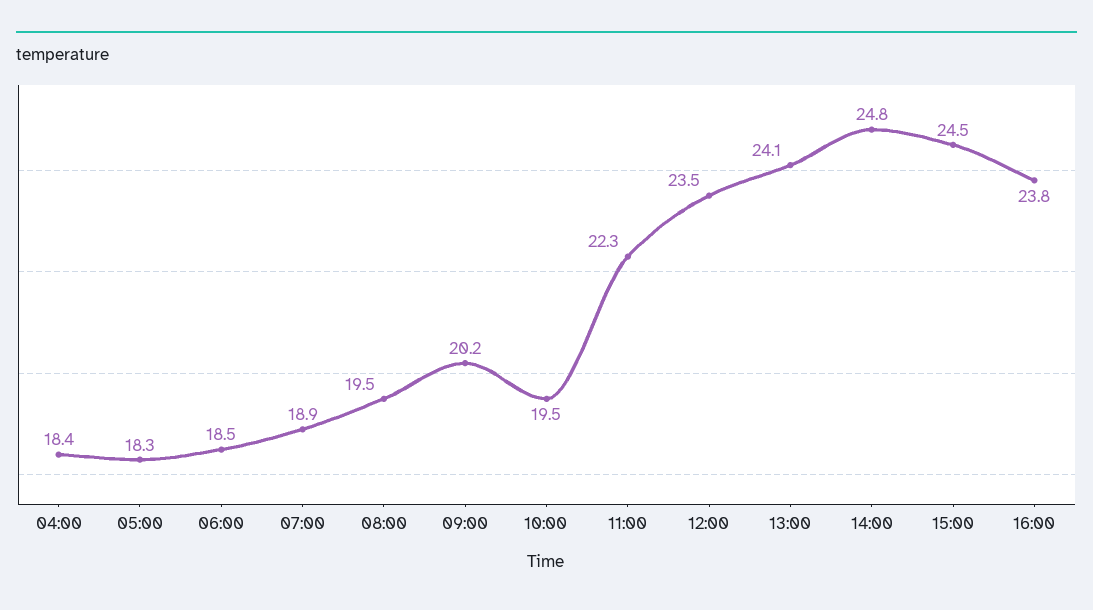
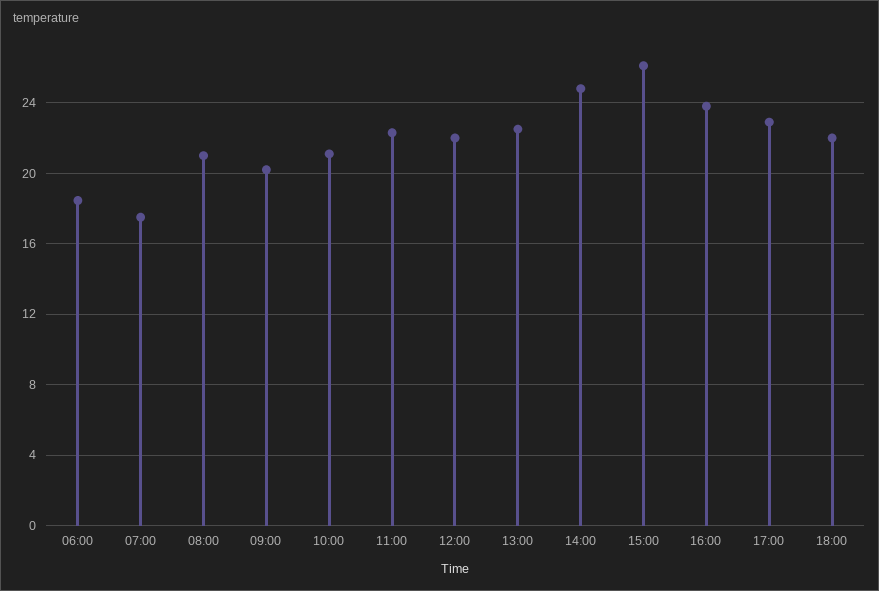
04:00: 18.4 -> none
05:00: 18.3 -> none
07:00: 18.9 -> 17.5
08:00: 19.5 -> 21
10:00: 19.5 -> 21
12:00: 23.5 -> 22
13:00: 24.1 -> 22.5
15:00: 24.5 -> 26
17:00: none -> 23
18:00: none -> 22

